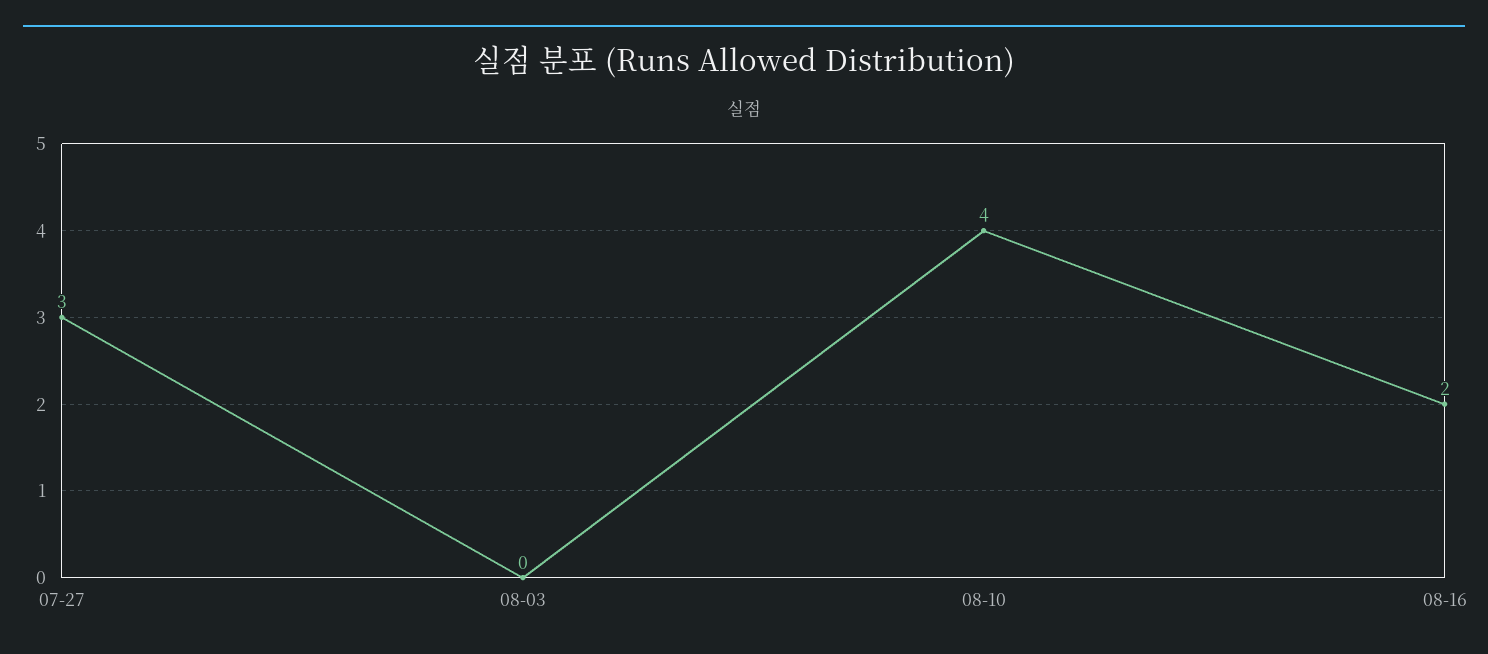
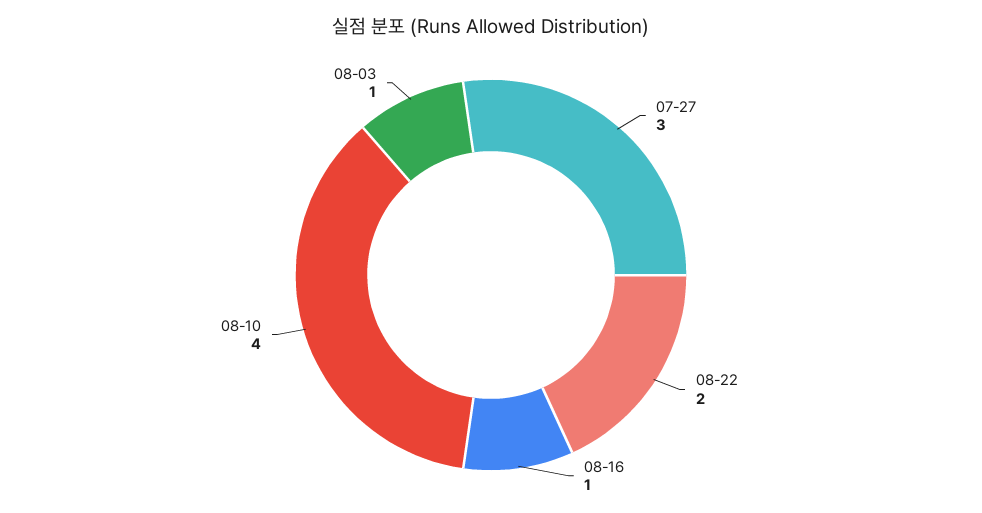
08-03: 0 -> 1
08-16: 2 -> 1
08-22: none -> 2

